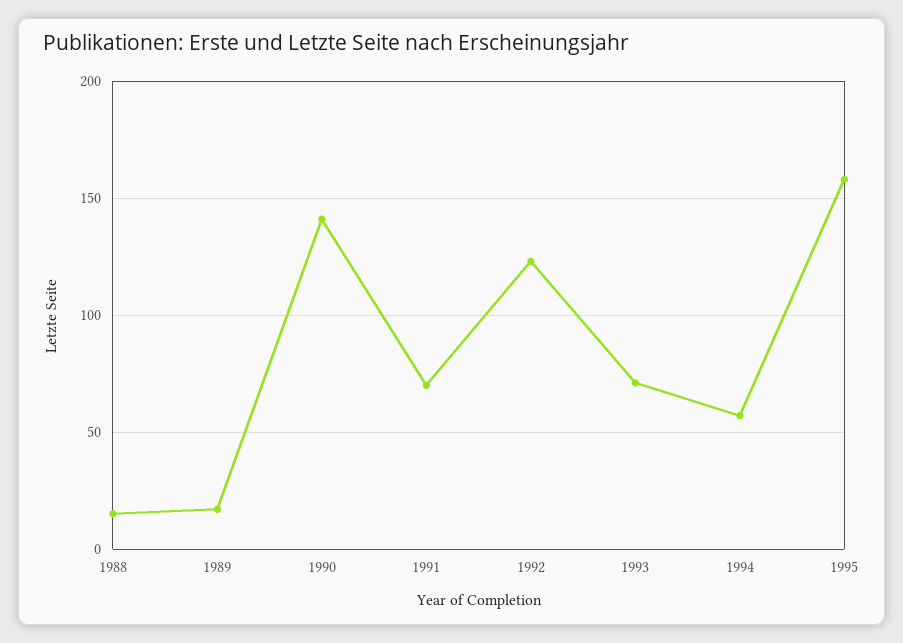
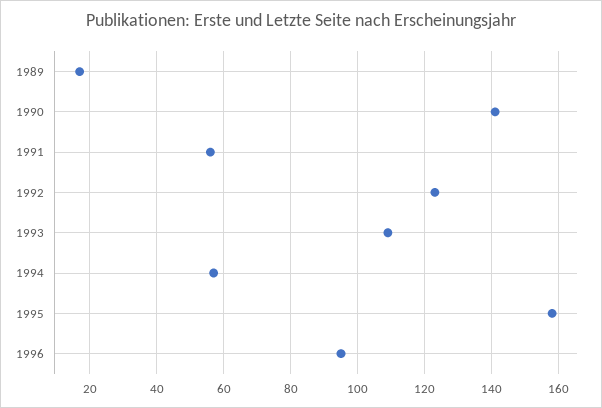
1988: 15 -> none
1991: 70 -> 55
1993: 70 -> 110
1996: none -> 95

